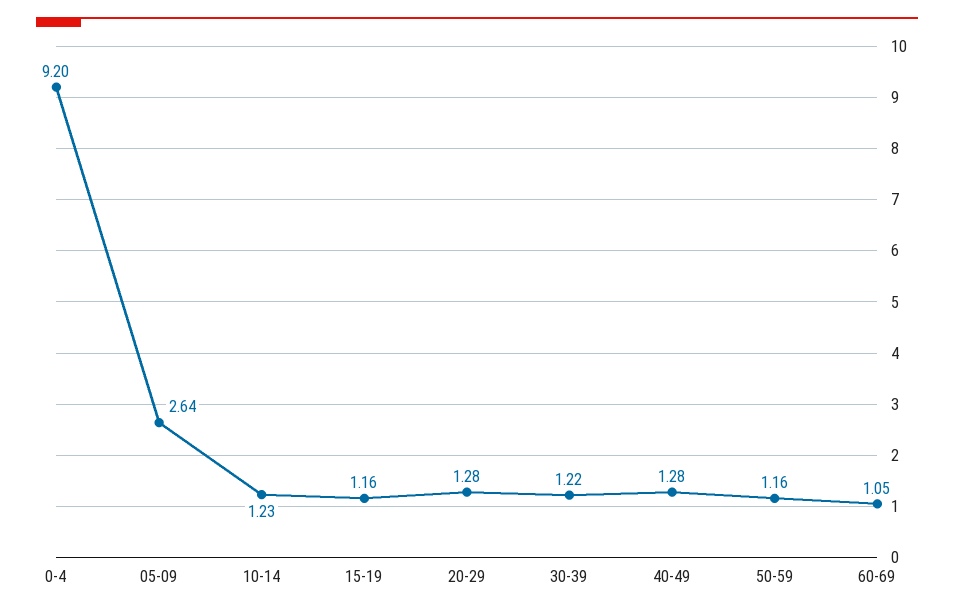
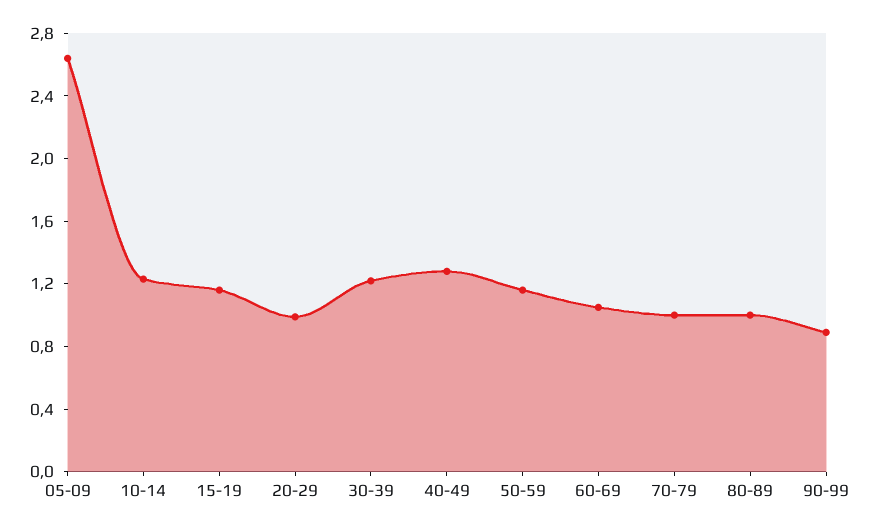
0-4: 9.2 -> none
20-29: 1.28 -> 1
70-79: none -> 1
80-89: none -> 1
90-99: none -> 0.9

